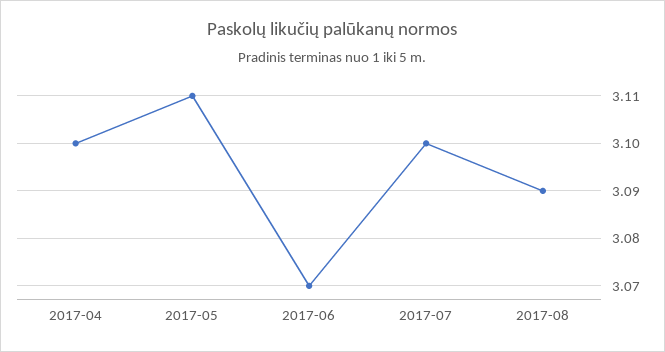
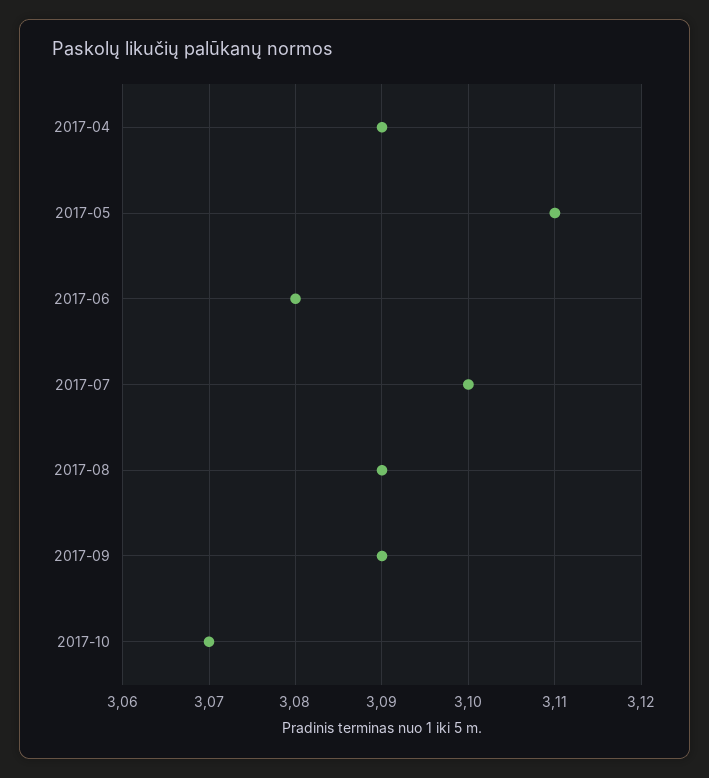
2017-04: 3.1 -> 3.09
2017-06: 3.07 -> 3.08
2017-09: none -> 3.09
2017-10: none -> 3.07

